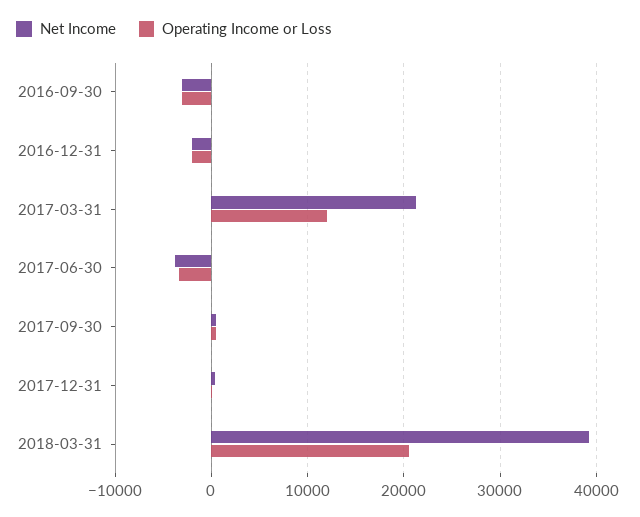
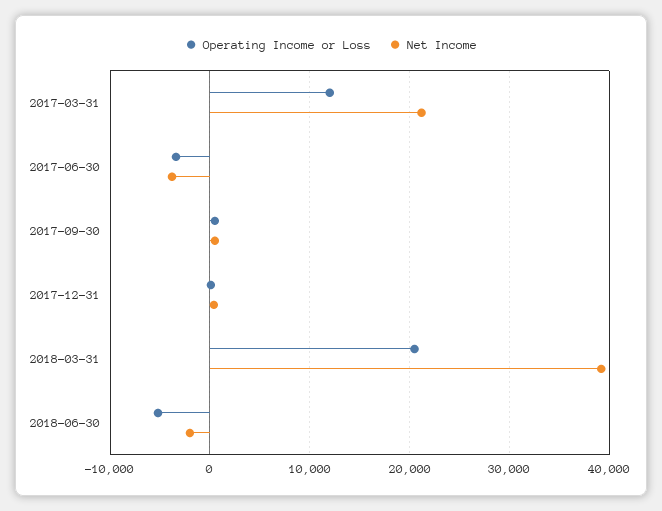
Net Income, 2016-09-30: -3000 -> none
Operating Income or Loss, 2016-09-30: -3000 -> none
Net Income, 2016-12-31: -2000 -> none
Operating Income or Loss, 2016-12-31: -2000 -> none
Operating Income or Loss, 2018-06-30: none -> -5000
Net Income, 2018-06-30: none -> -2000

